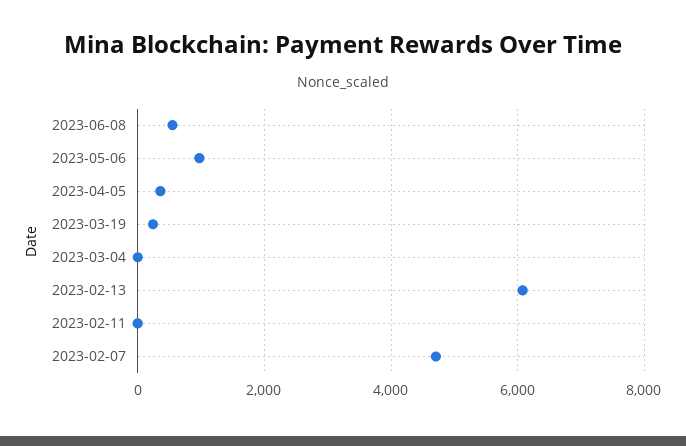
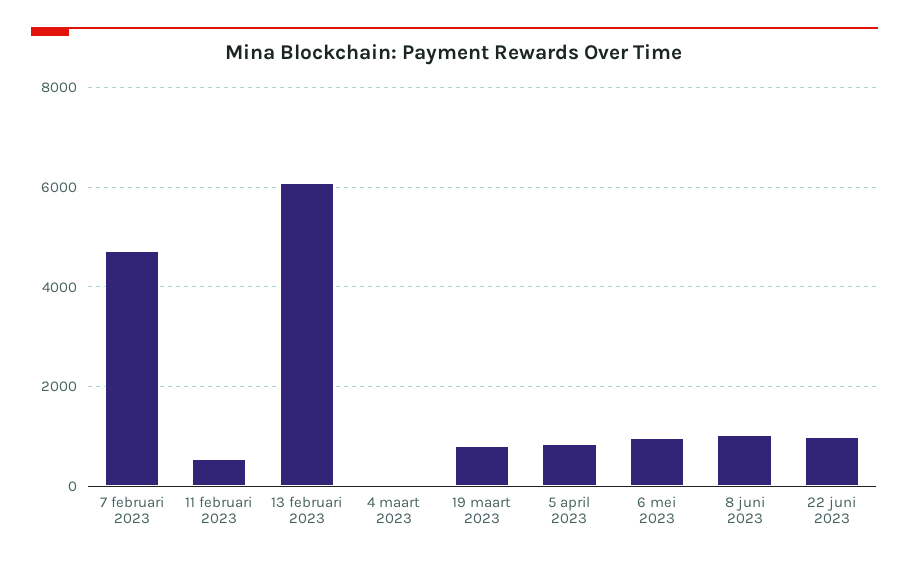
2023-06-08: 600 -> 1000
2023-04-05: 400 -> 800
2023-03-19: 200 -> 800
2023-02-11: 0 -> 600
22 juni 2023: none -> 1000

